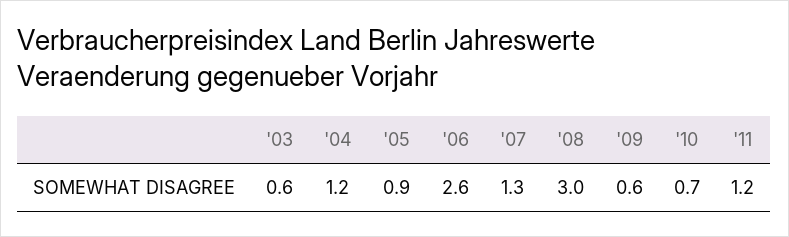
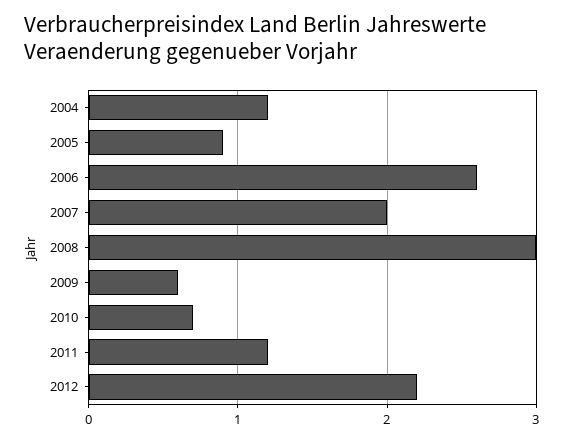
'03: 0.6 -> none
'07: 1.3 -> 2
2012: none -> 2.2

